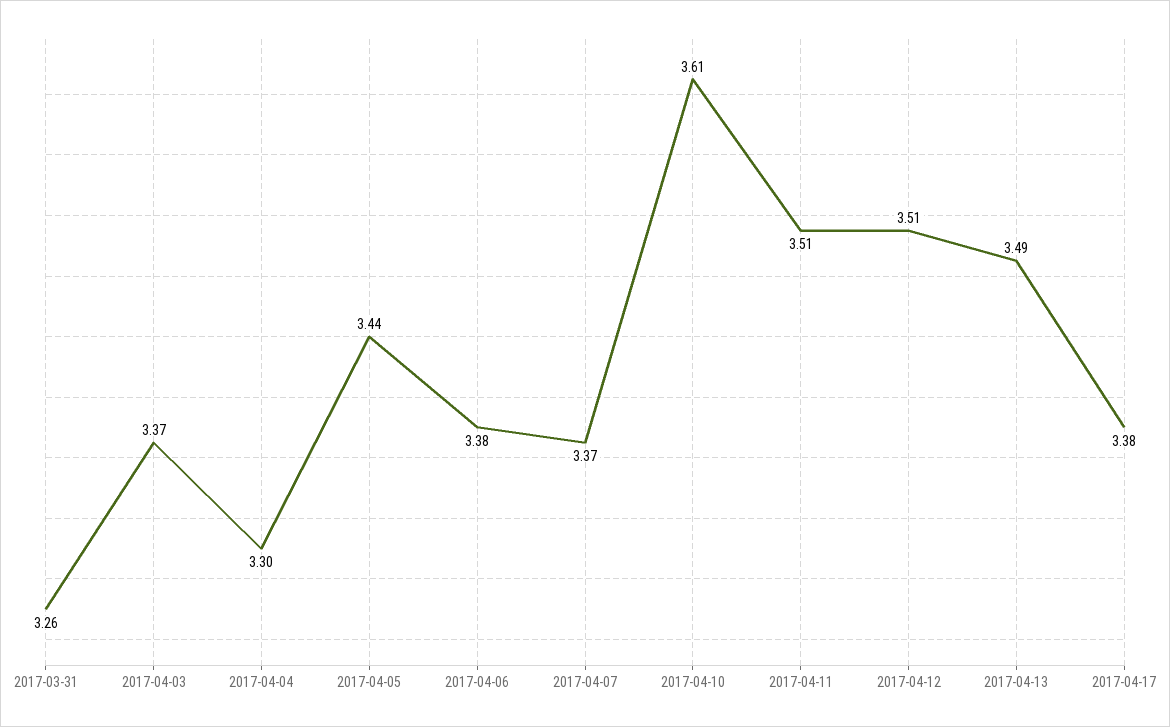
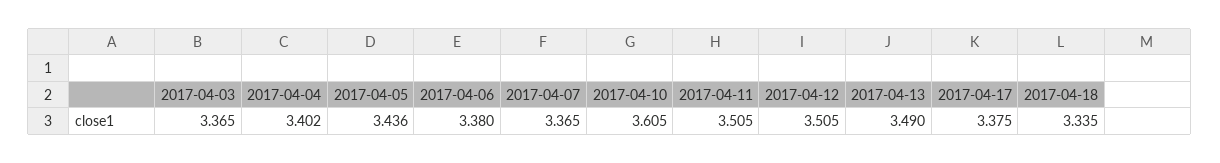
2017-03-31: 3.26 -> none
2017-04-04: 3.3 -> 3.402
2017-04-18: none -> 3.335

